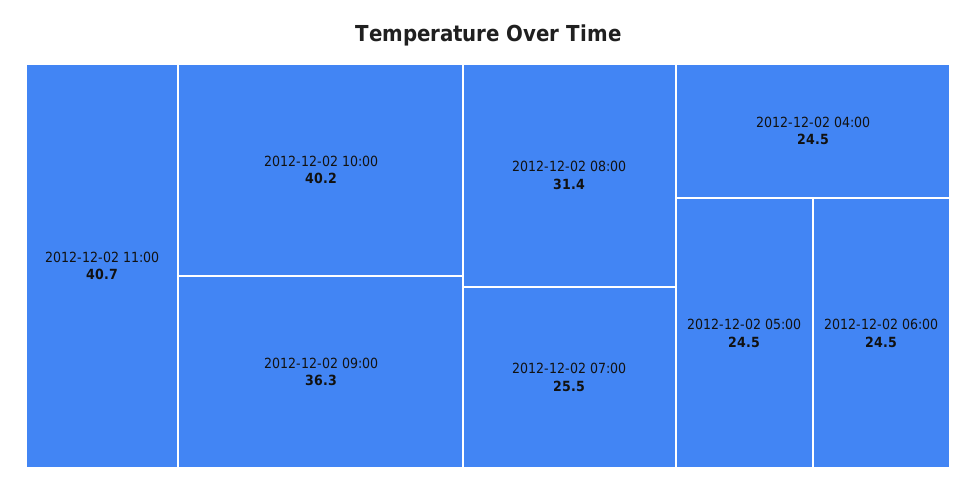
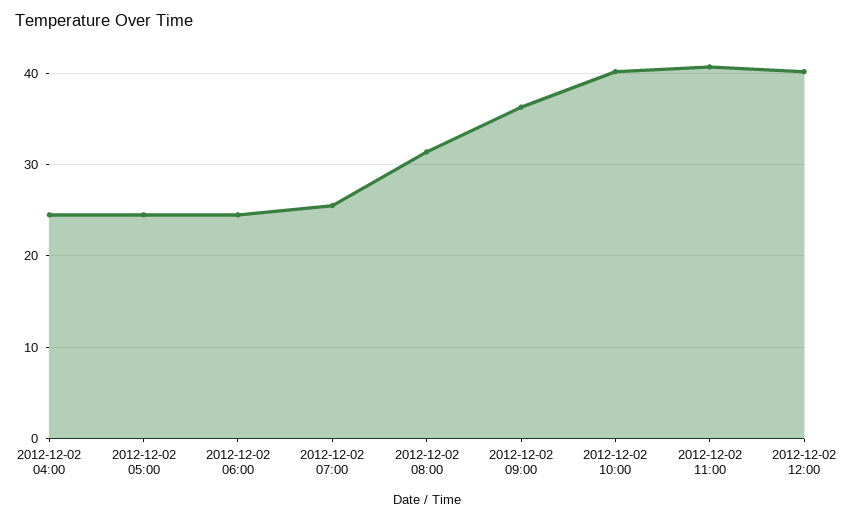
2012-12-02 12:00: none -> 40

